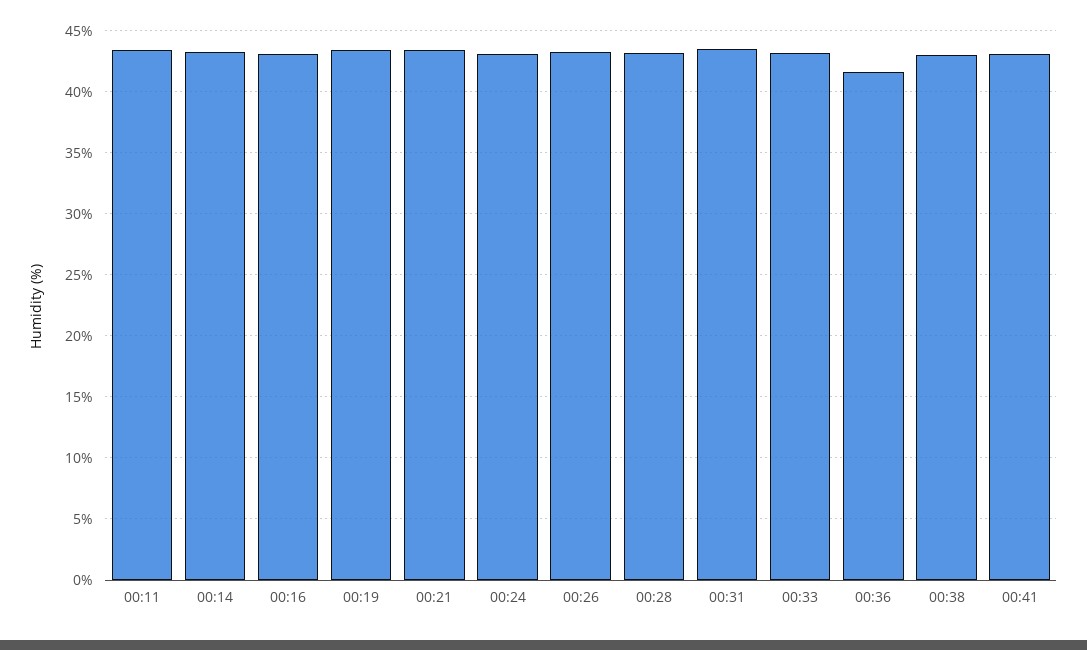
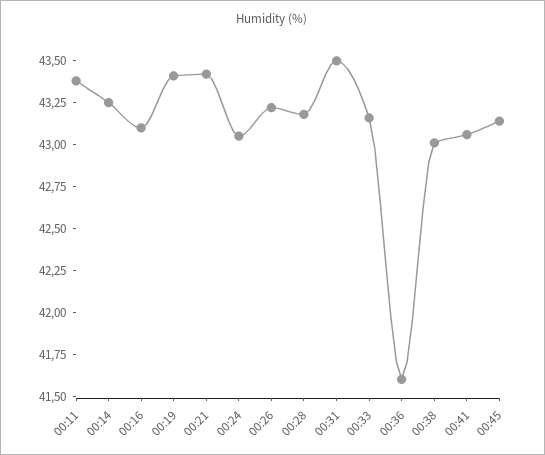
00:45: none -> 43.15

